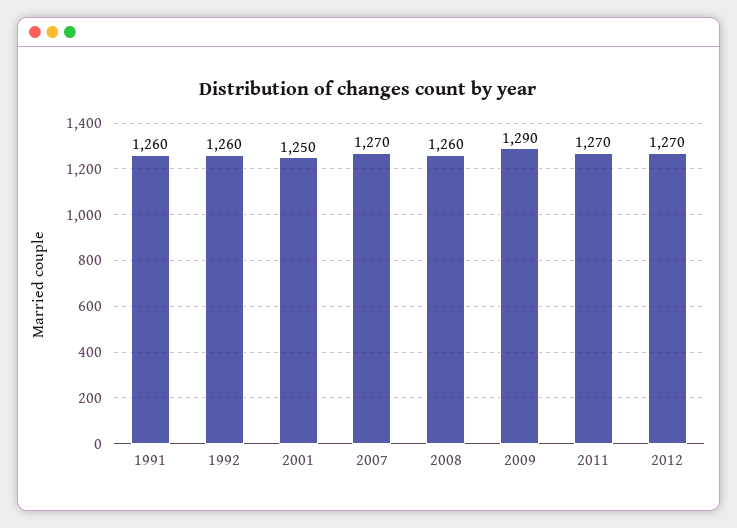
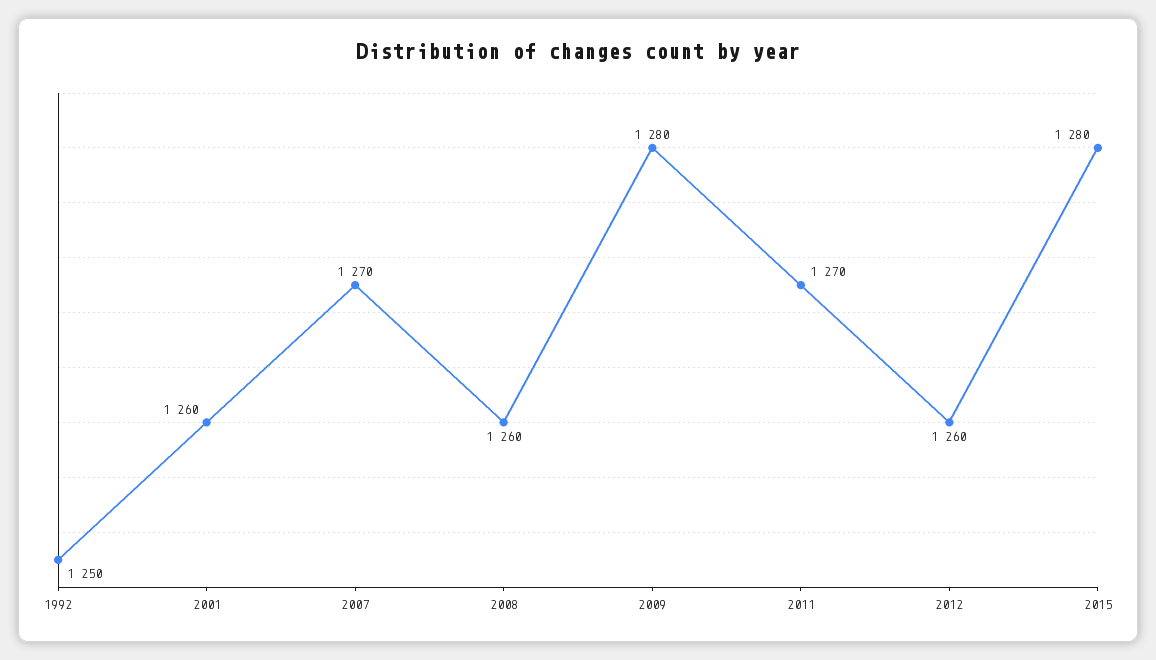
1991: 1260 -> none
1992: 1260 -> 1250
2001: 1250 -> 1260
2009: 1290 -> 1280
2012: 1270 -> 1260
2015: none -> 1280

